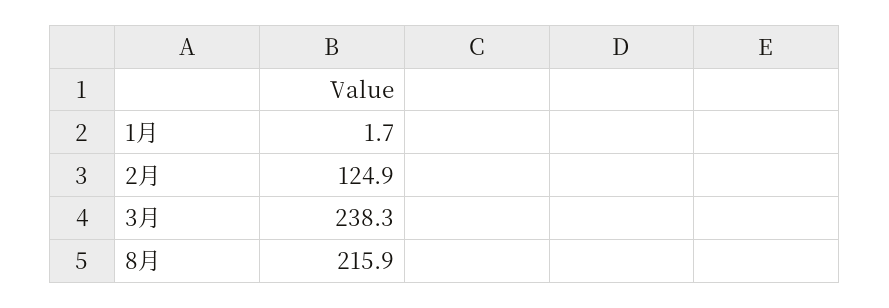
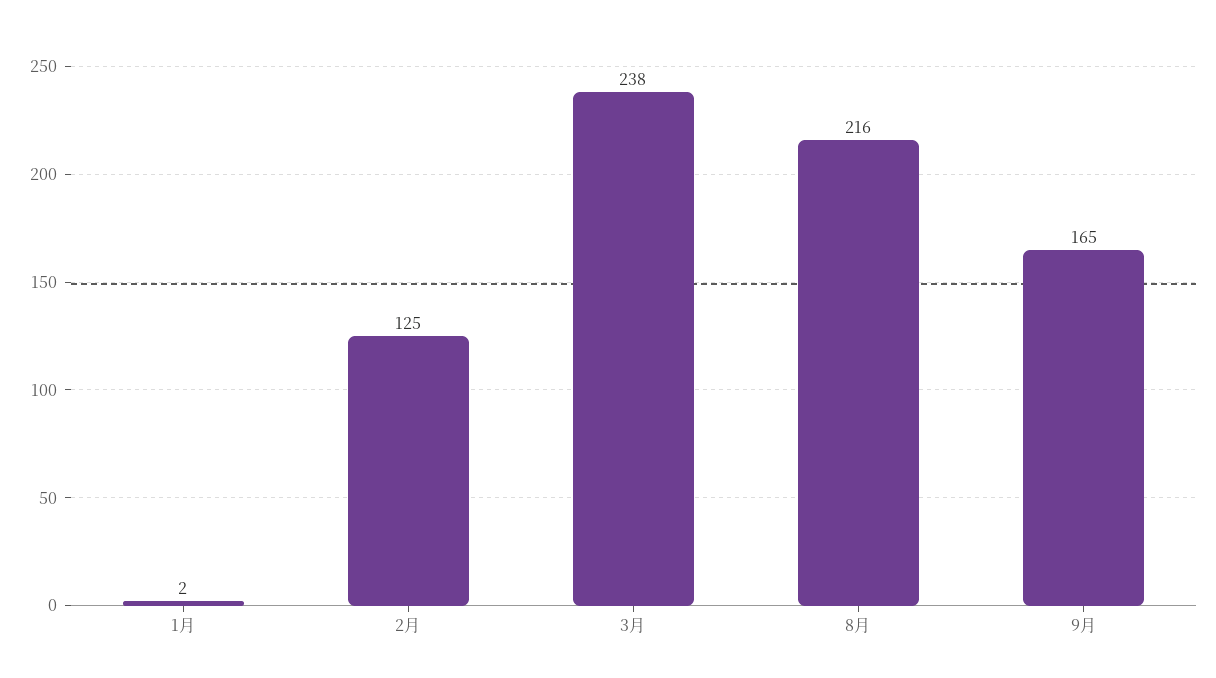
9月: none -> 165

